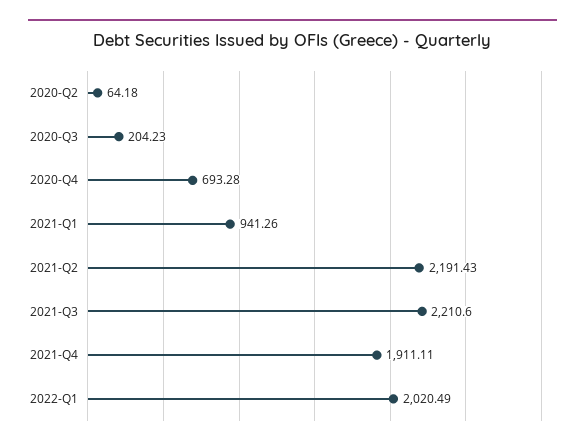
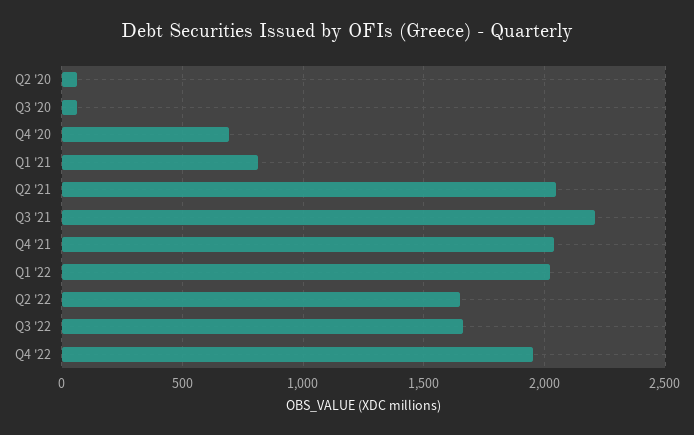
2020-Q3: 204.23 -> 50
2021-Q1: 941.26 -> 800
2021-Q2: 2191.43 -> 2050
2021-Q4: 1911.11 -> 2050
Q2 '22: none -> 1650
Q3 '22: none -> 1650
Q4 '22: none -> 1950

